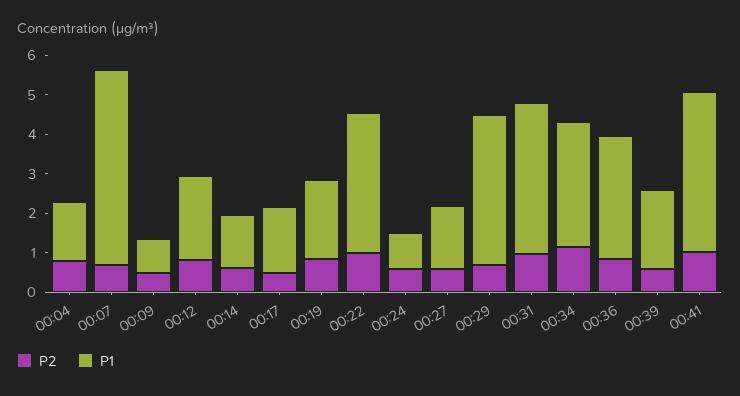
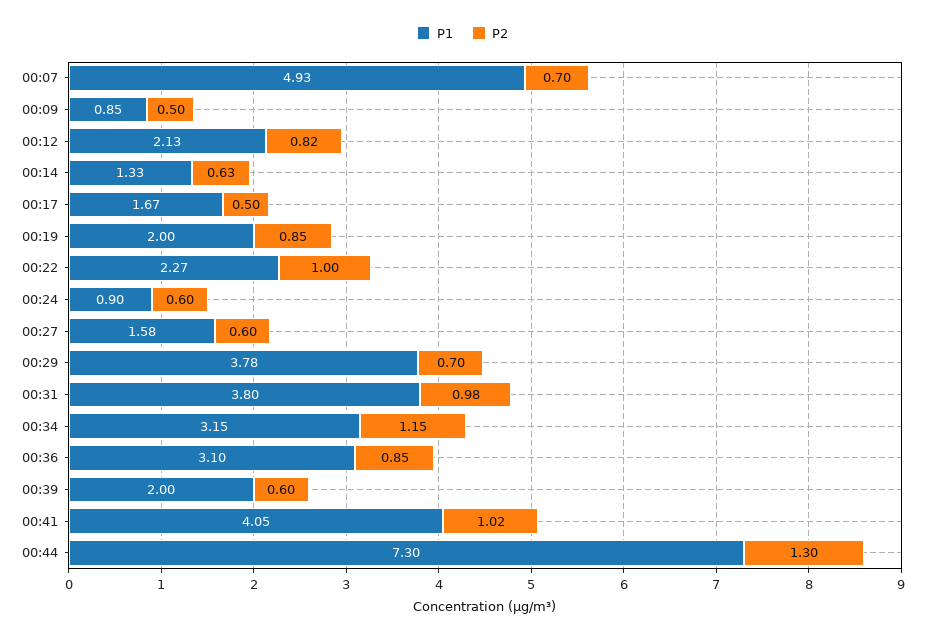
P2, 00:04: 0.75 -> none
P1, 00:04: 1.5 -> none
P1, 00:22: 3.5 -> 2.27
P1, 00:44: none -> 7.3
P2, 00:44: none -> 1.3

